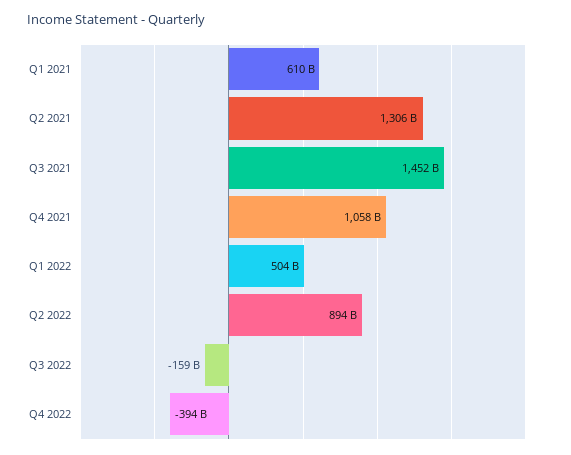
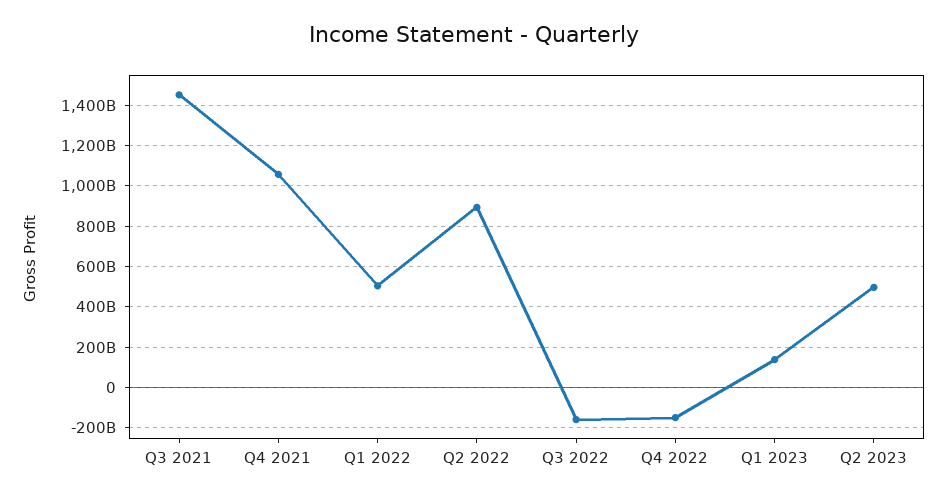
Q1 2021: 610000000000 -> none
Q2 2021: 1306000000000 -> none
Q4 2022: -394000000000 -> -150000000000
Q1 2023: none -> 150000000000
Q2 2023: none -> 500000000000

